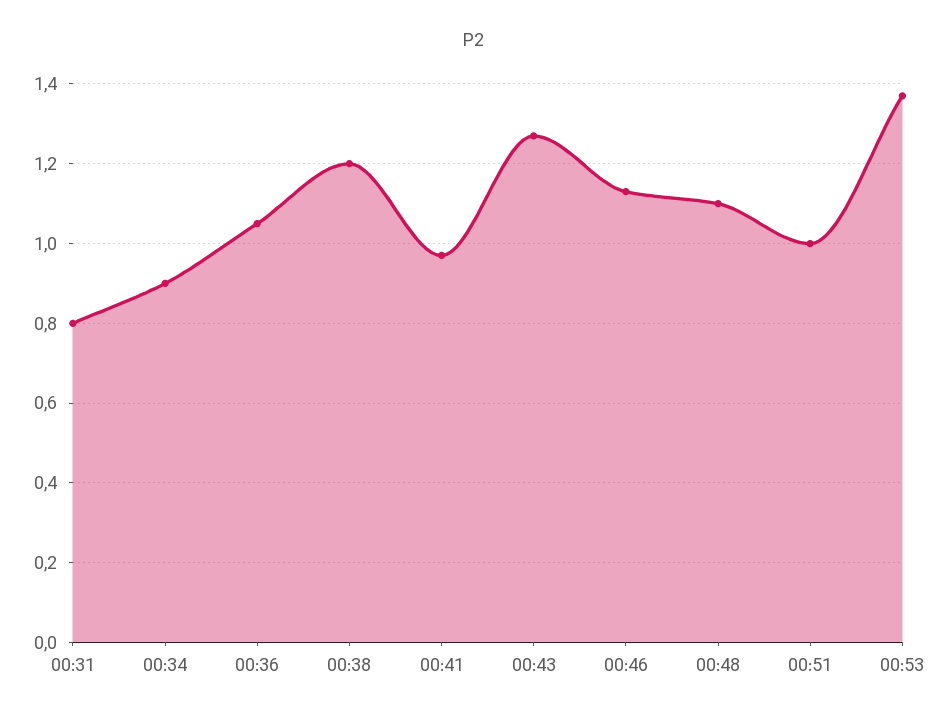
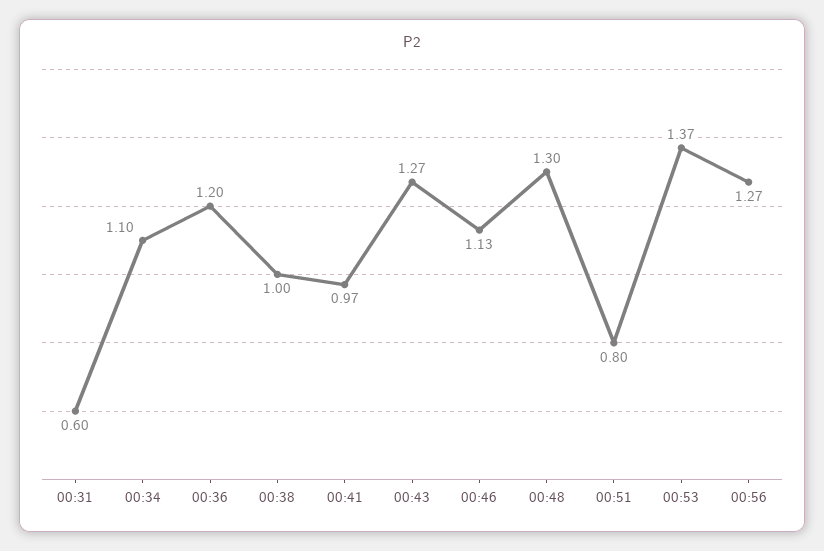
00:31: 0.8 -> 0.6
00:34: 0.9 -> 1.1
00:36: 1.05 -> 1.2
00:38: 1.2 -> 1
00:48: 1.1 -> 1.3
00:51: 1 -> 0.8
00:56: none -> 1.27

